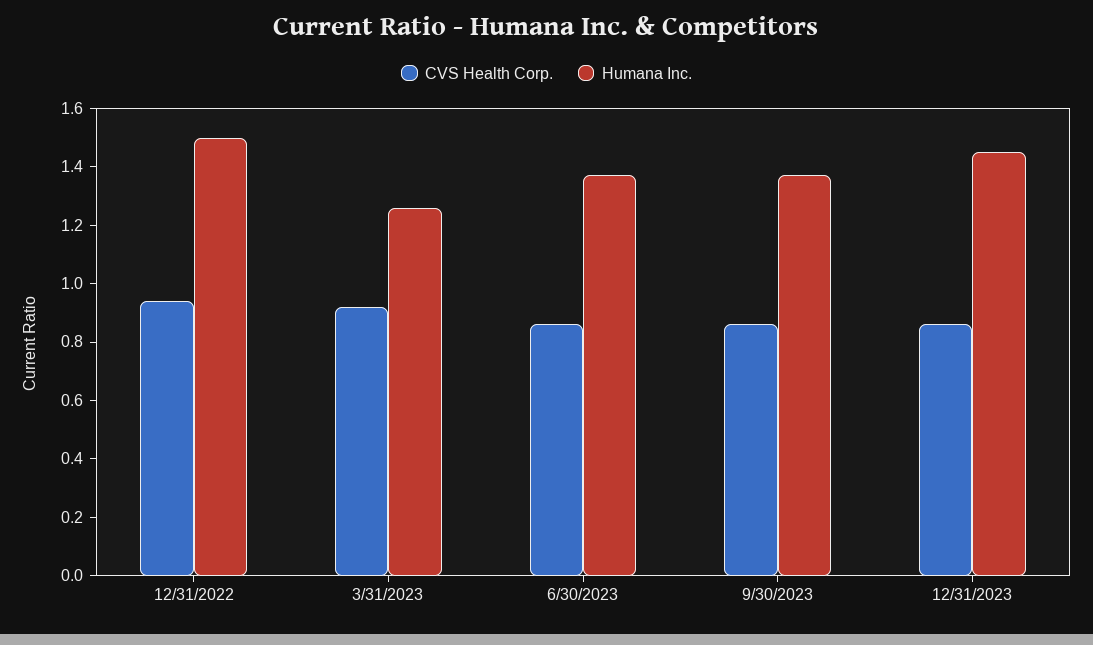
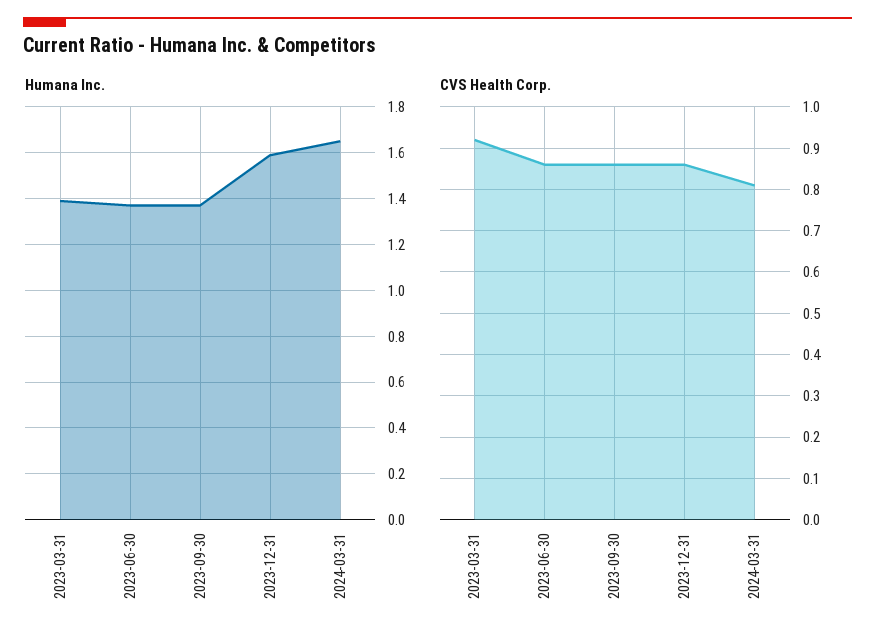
CVS Health Corp., 12/31/2022: 0.95 -> none
Humana Inc., 12/31/2022: 1.5 -> none
Humana Inc., 3/31/2023: 1.25 -> 1.4
Humana Inc., 12/31/2023: 1.45 -> 1.6
Humana Inc., 2024-03-31: none -> 1.65
CVS Health Corp., 2024-03-31: none -> 0.8

